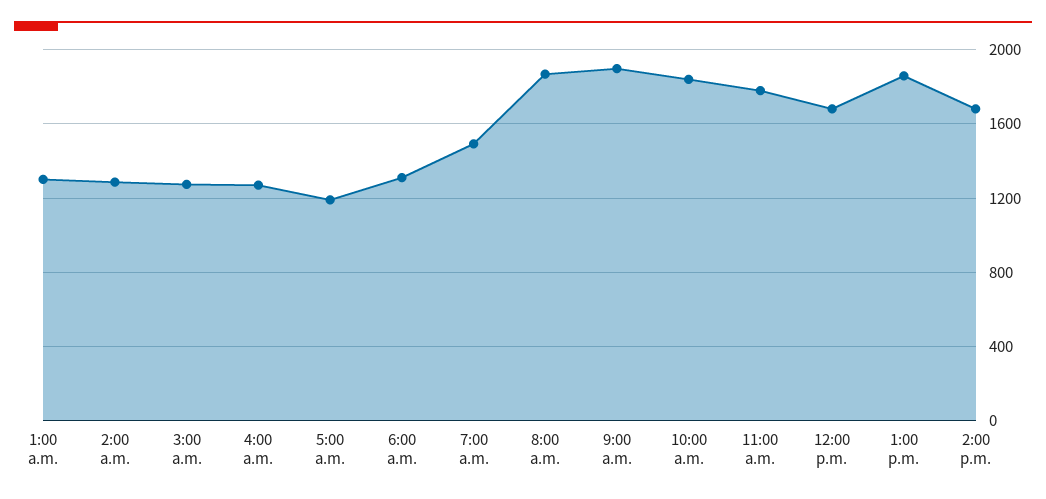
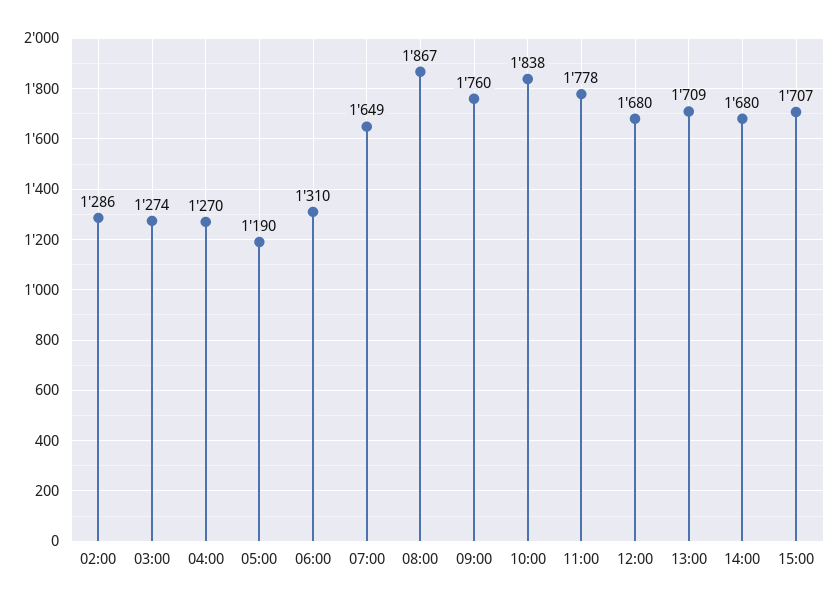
1:00 a.m.: 1300 -> none
7:00 a.m.: 1500 -> 1649
9:00 a.m.: 1900 -> 1760
1:00 p.m.: 1850 -> 1709
15:00: none -> 1707

